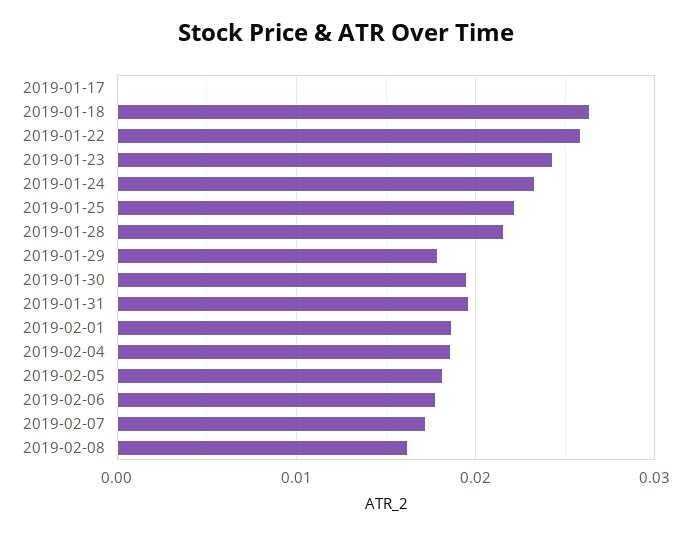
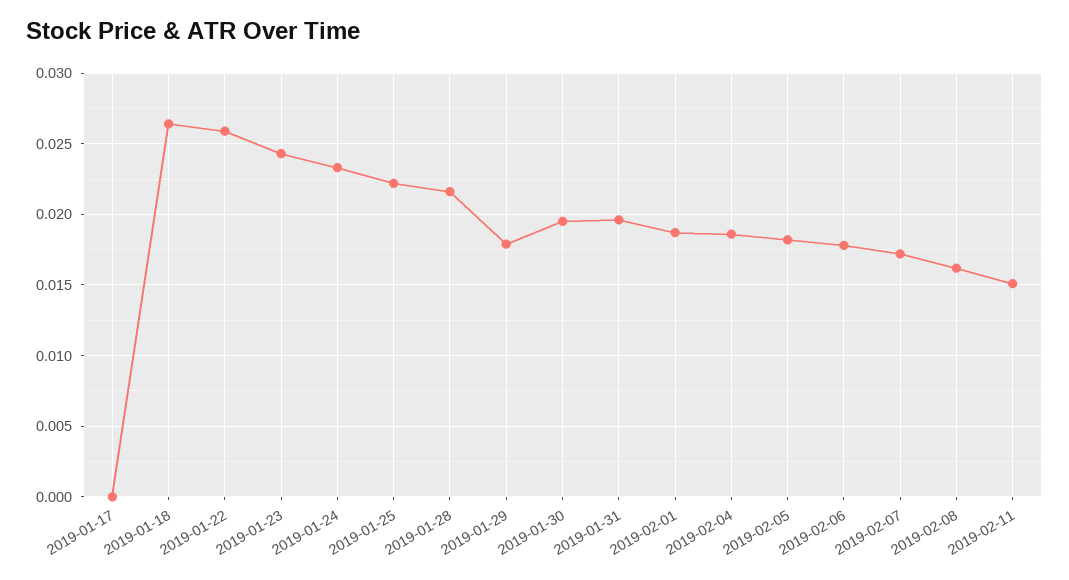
2019-02-11: none -> 0.015

